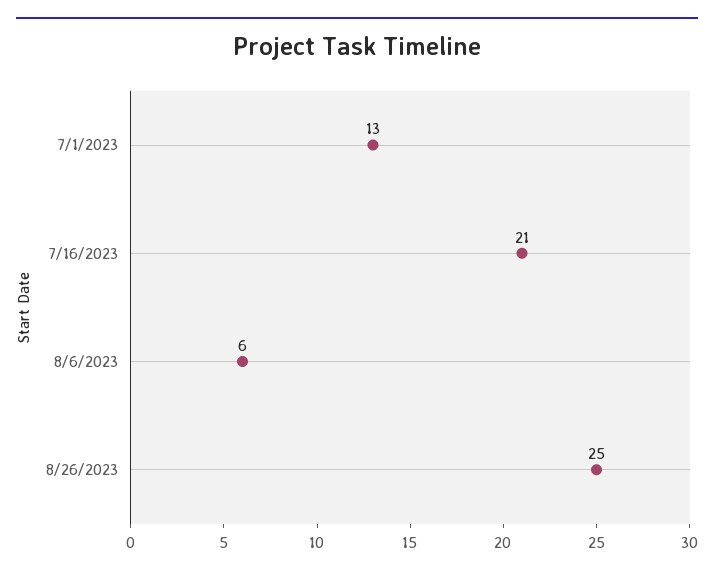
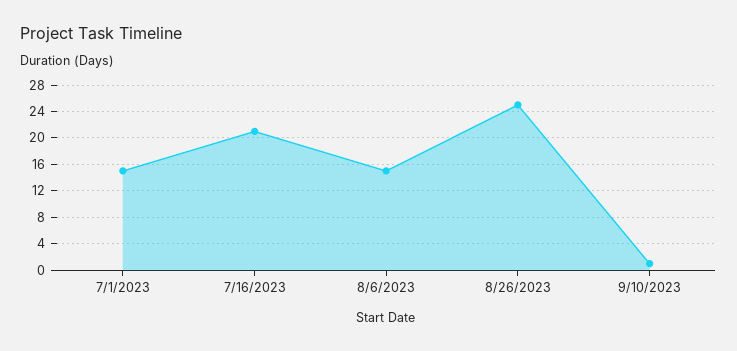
7/1/2023: 13 -> 15
8/6/2023: 6 -> 15
9/10/2023: none -> 1

